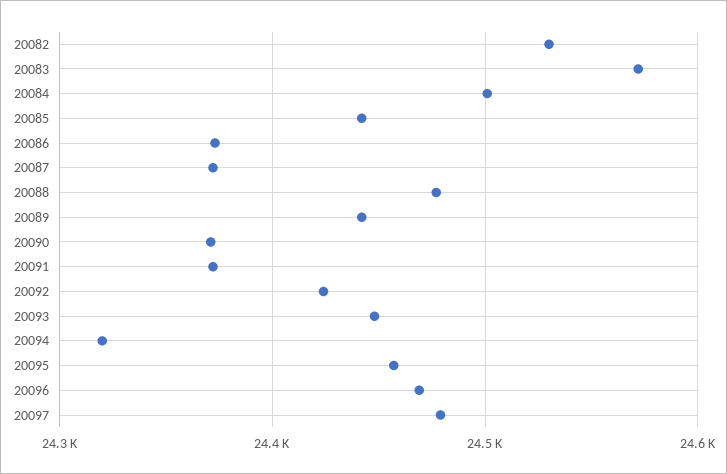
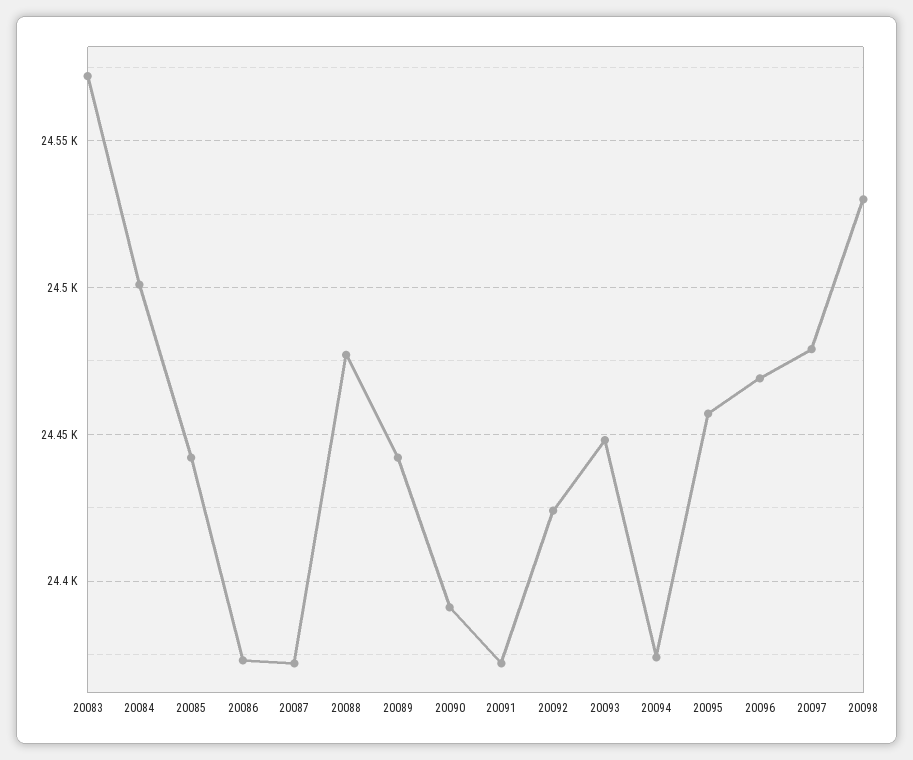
20082: 24530 -> none
20090: 24370 -> 24390
20094: 24320 -> 24375
20098: none -> 24530

